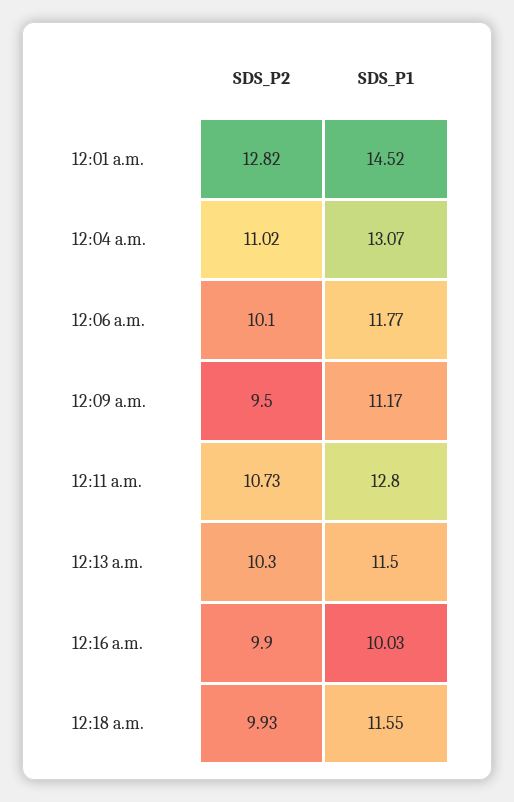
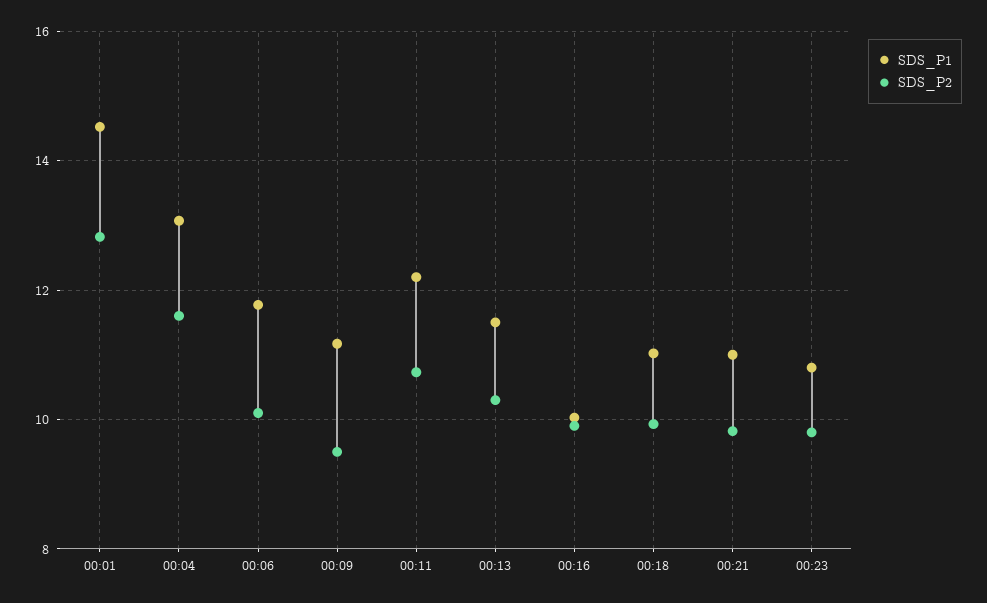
SDS_P2, 12:04 a.m.: 11.02 -> 11.6
SDS_P1, 12:11 a.m.: 12.8 -> 12.2
SDS_P1, 12:18 a.m.: 11.55 -> 11
SDS_P1, 00:21: none -> 11
SDS_P2, 00:21: none -> 9.8
SDS_P1, 00:23: none -> 10.8
SDS_P2, 00:23: none -> 9.8

